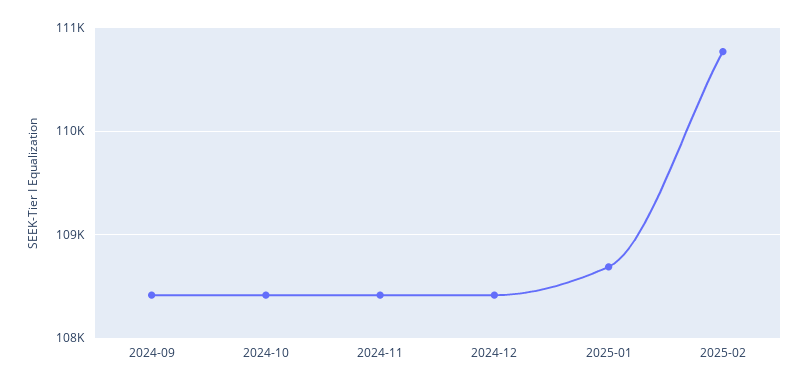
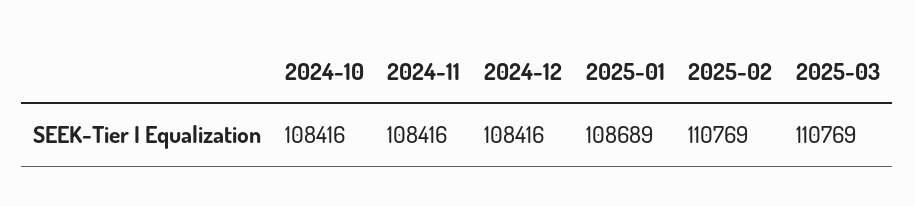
2024-09: 108400 -> none
2025-03: none -> 110769

